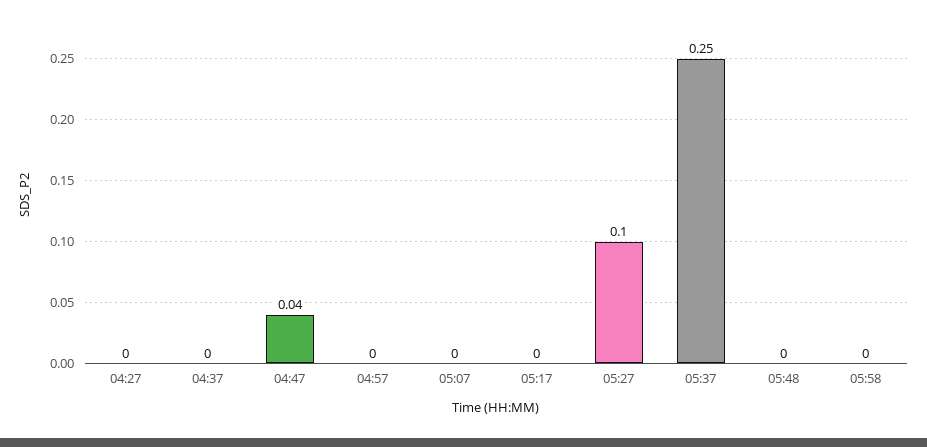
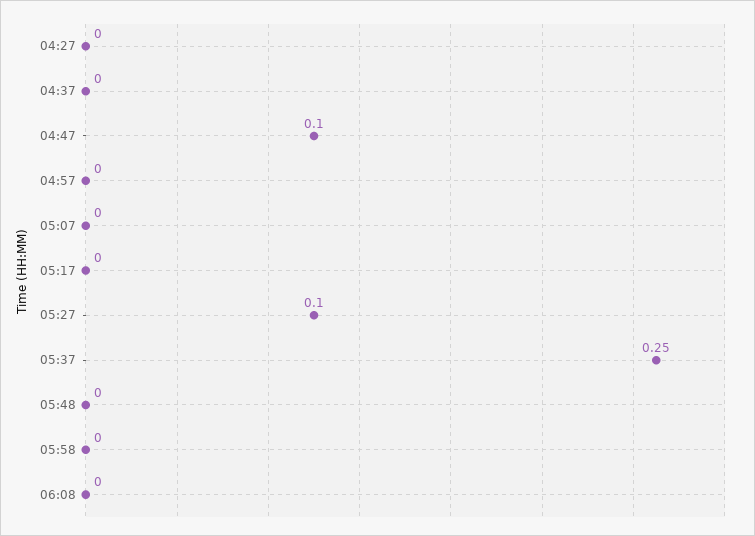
04:47: 0.04 -> 0.1
06:08: none -> 0

